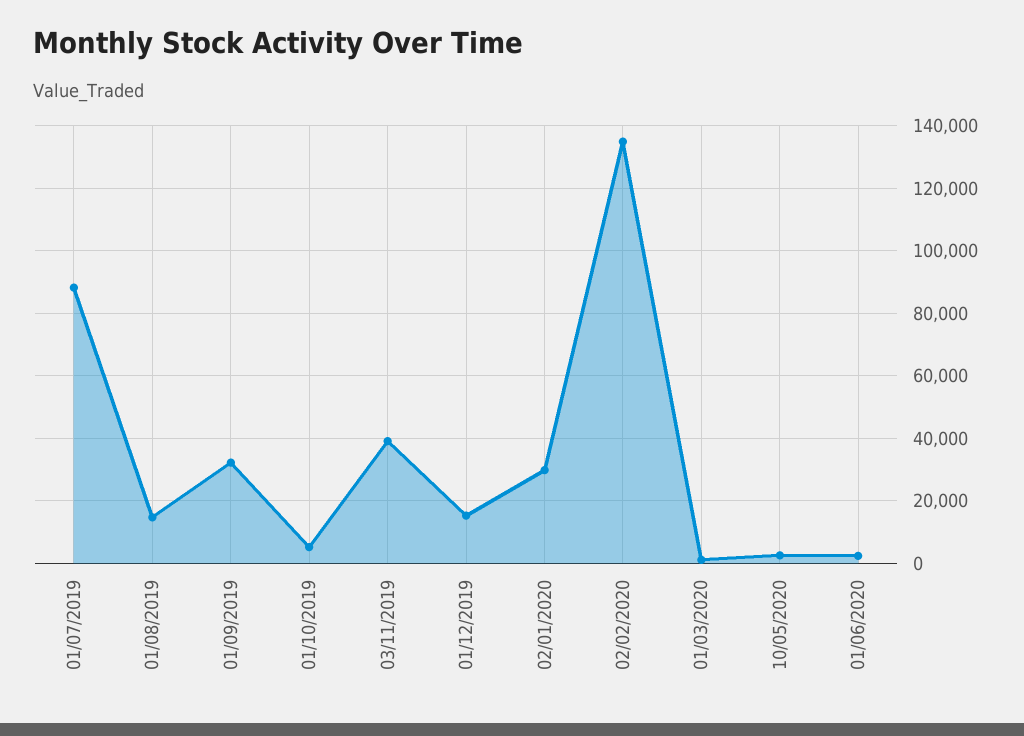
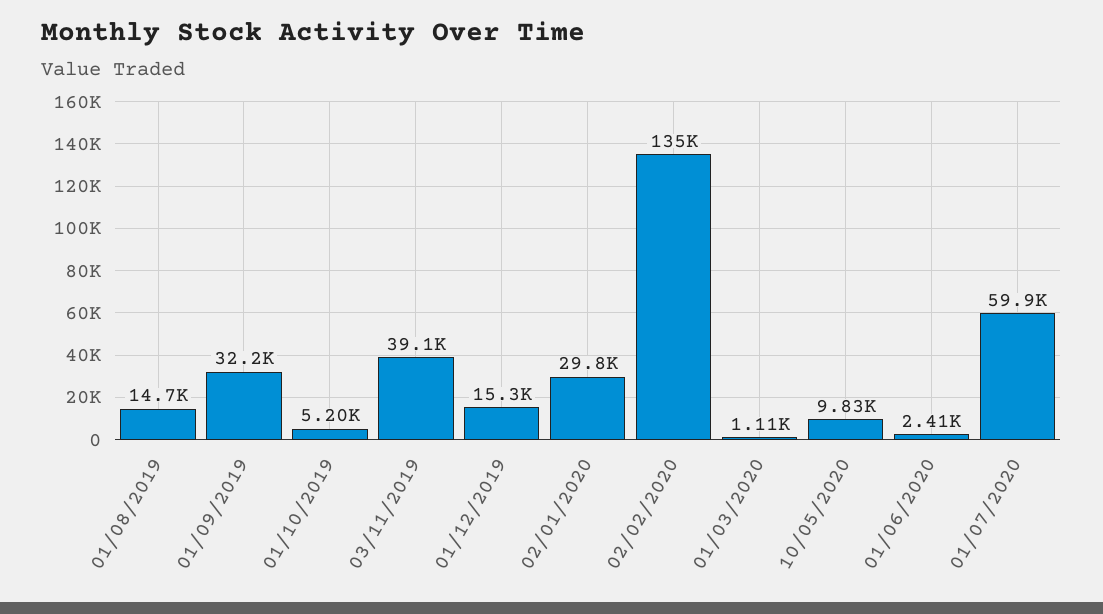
01/07/2019: 88000 -> none
10/05/2020: 2000 -> 9830
01/07/2020: none -> 59900

